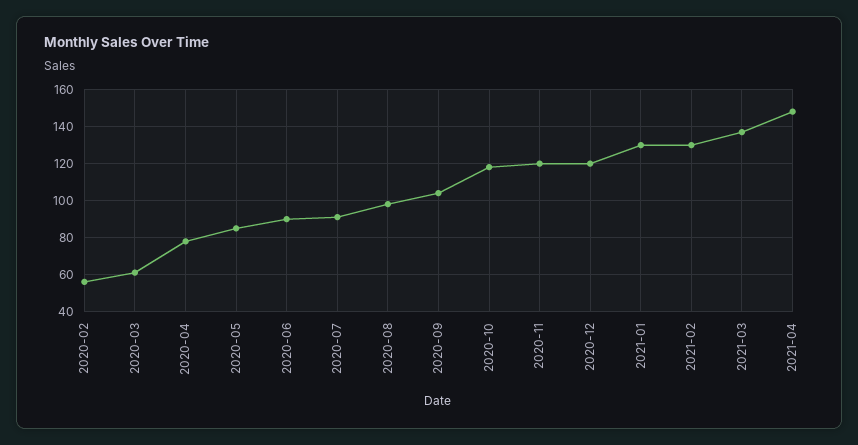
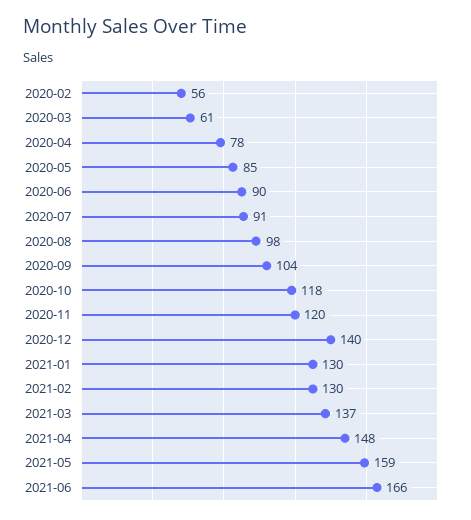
2020-12: 120 -> 140
2021-05: none -> 159
2021-06: none -> 166

